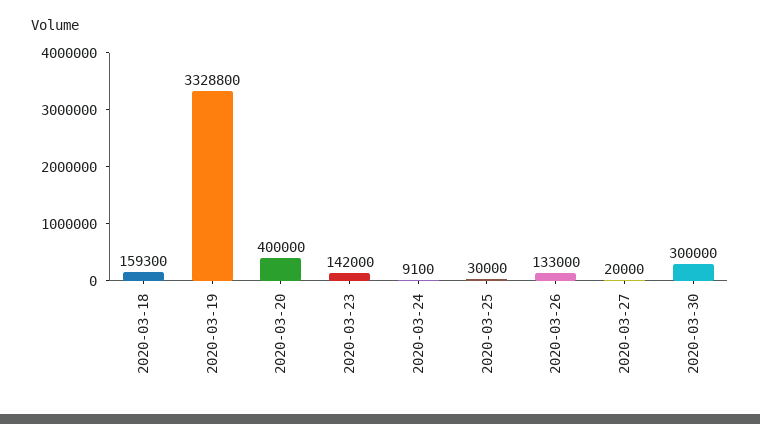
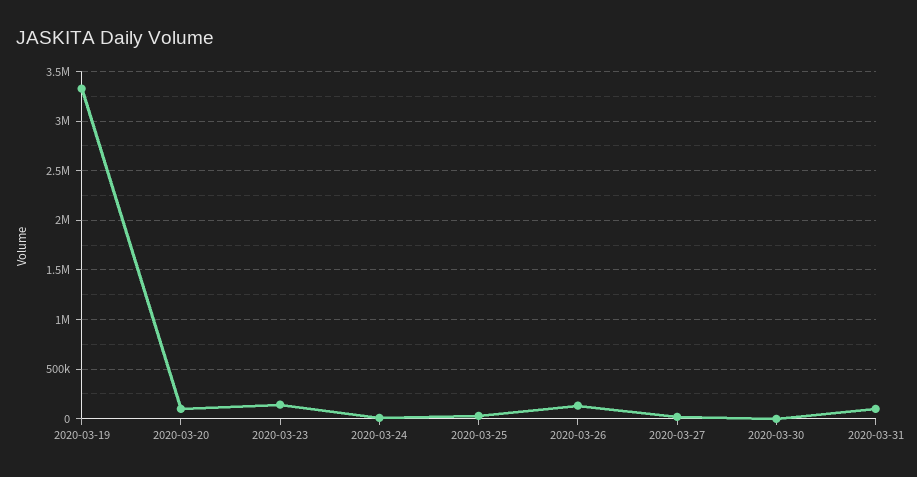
2020-03-18: 159300 -> none
2020-03-20: 400000 -> 100000
2020-03-30: 300000 -> 0
2020-03-31: none -> 100000

